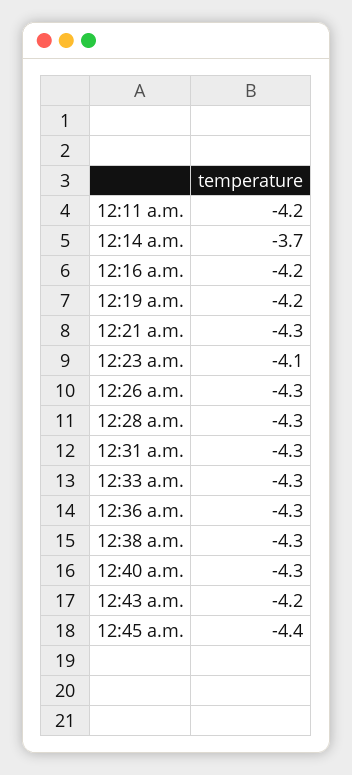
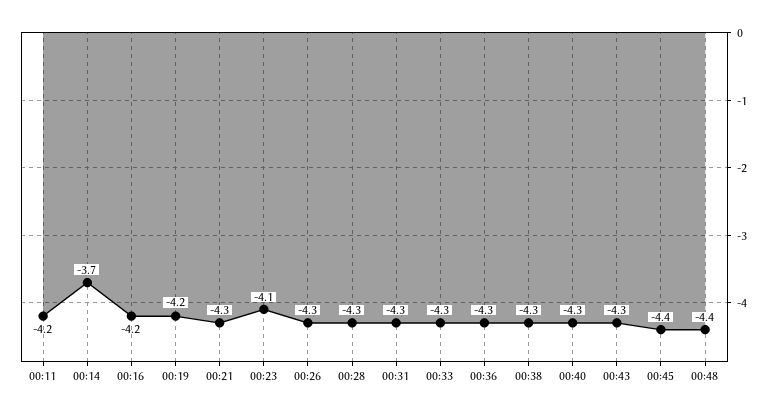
12:43 a.m.: -4.2 -> -4.3
00:48: none -> -4.4

